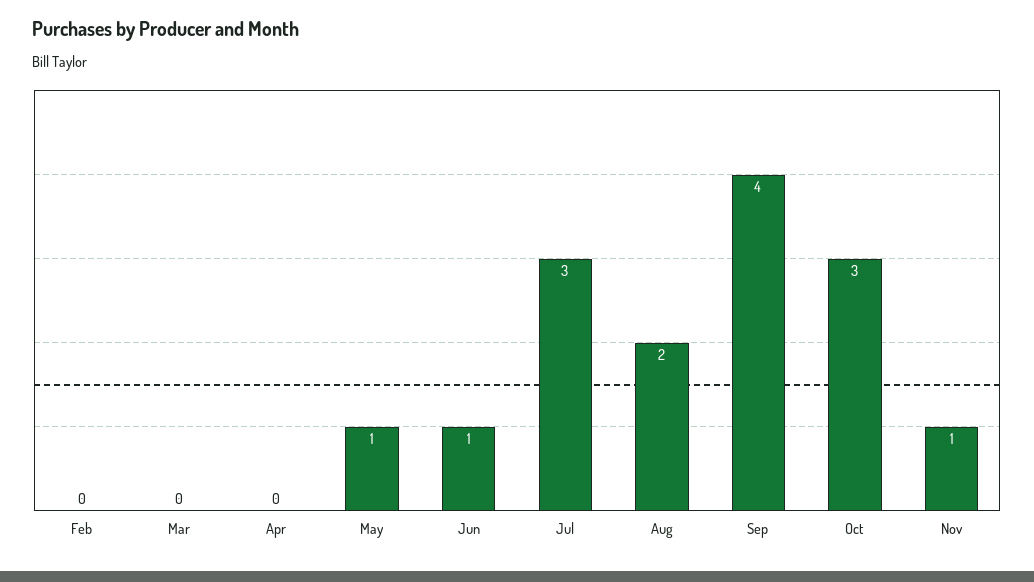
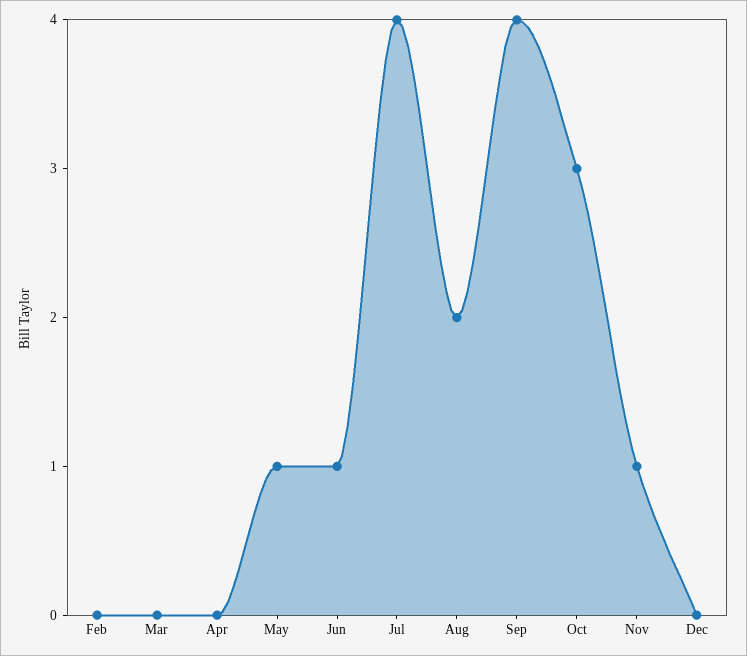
Jul: 3 -> 4
Dec: none -> 0

